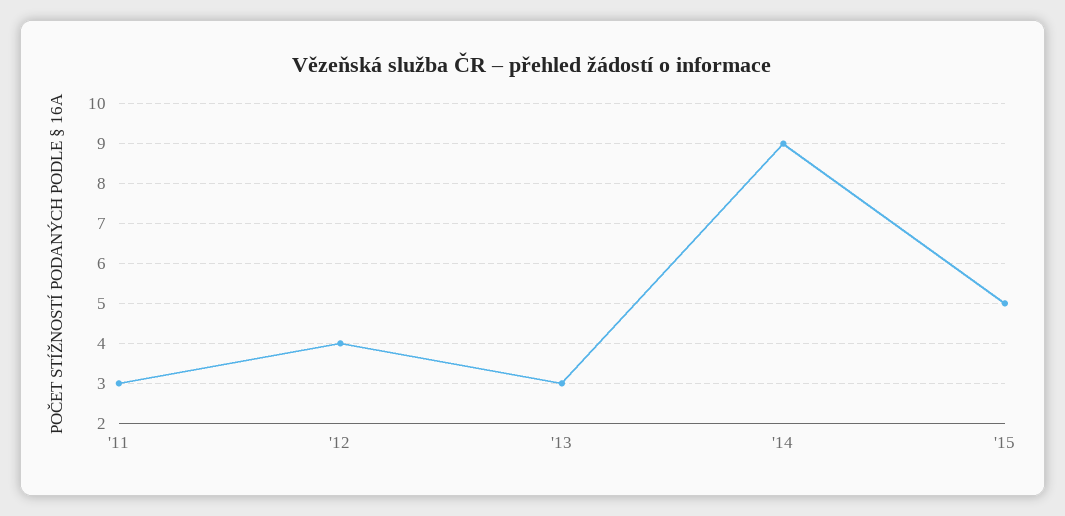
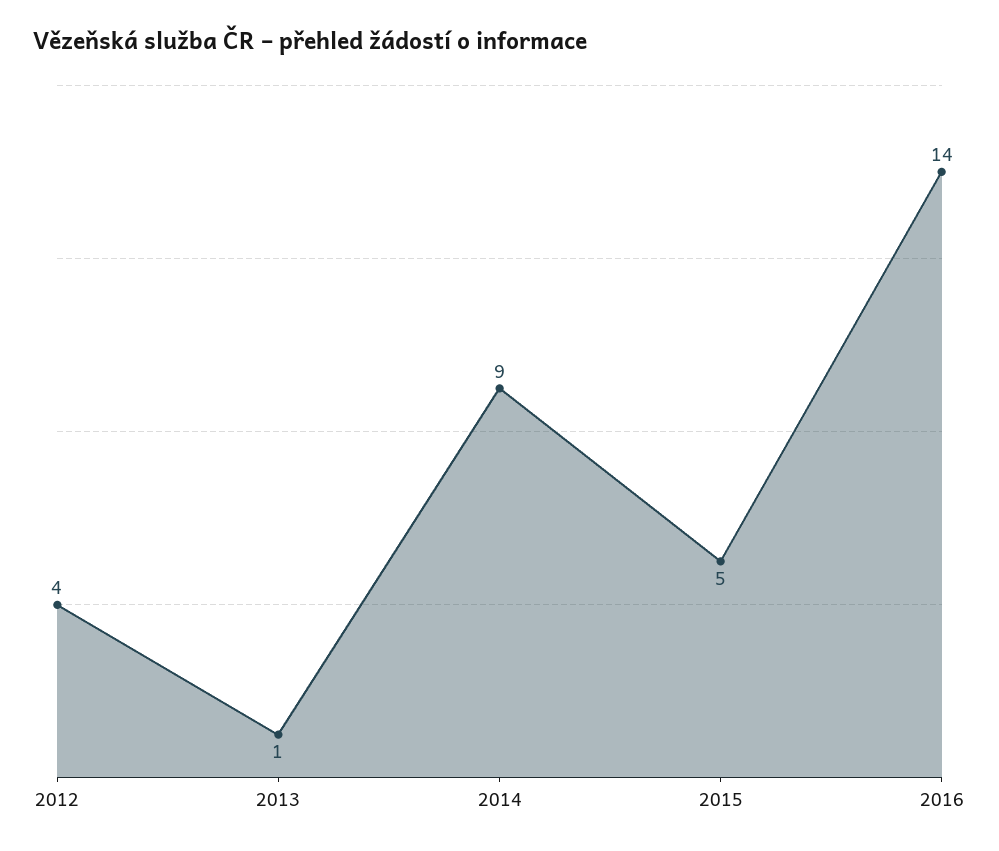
'11: 3 -> none
'13: 3 -> 1
2016: none -> 14

